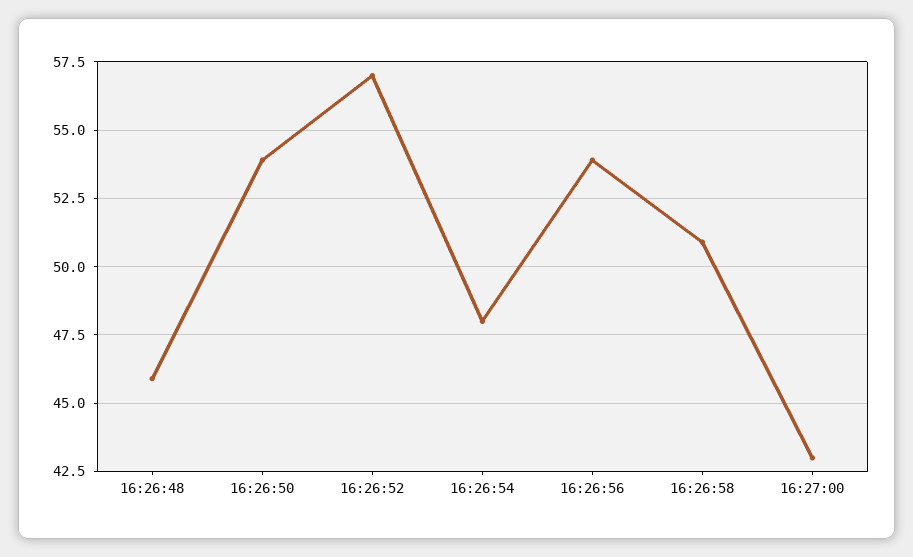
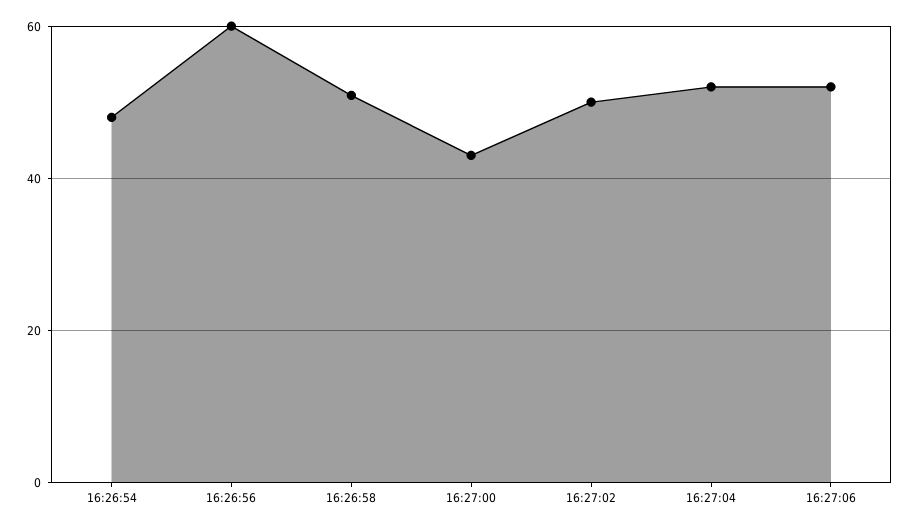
16:26:48: 46 -> none
16:26:50: 54 -> none
16:26:52: 57 -> none
16:26:56: 54 -> 60
16:27:02: none -> 50
16:27:04: none -> 52
16:27:06: none -> 52

